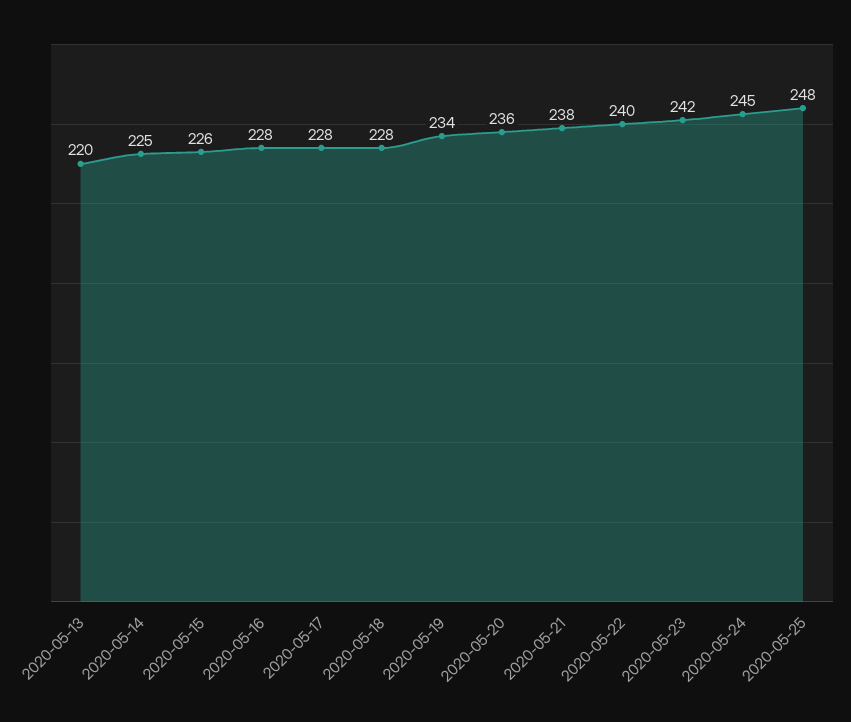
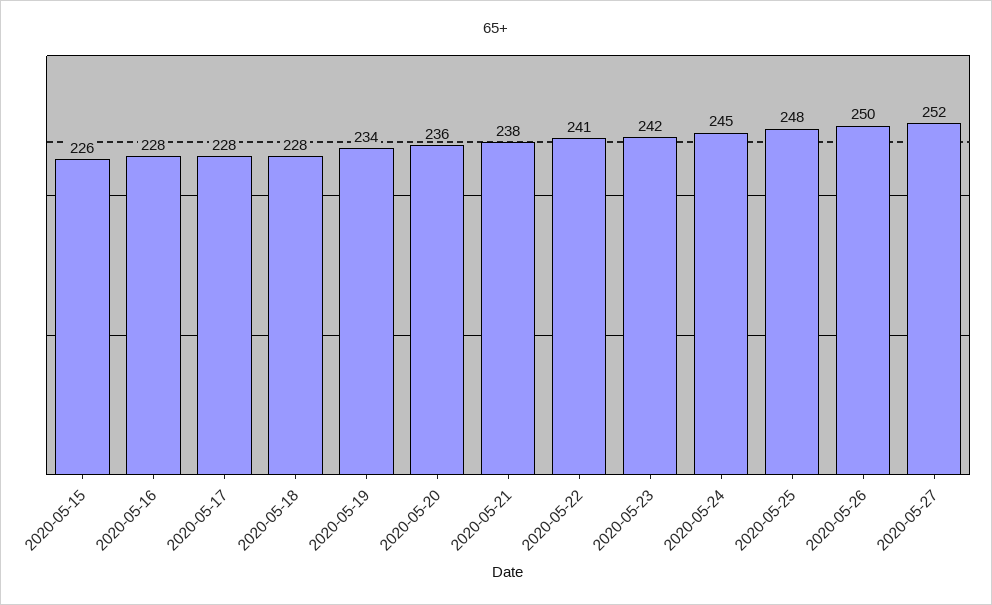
2020-05-13: 220 -> none
2020-05-14: 225 -> none
2020-05-22: 240 -> 241
2020-05-26: none -> 250
2020-05-27: none -> 252

